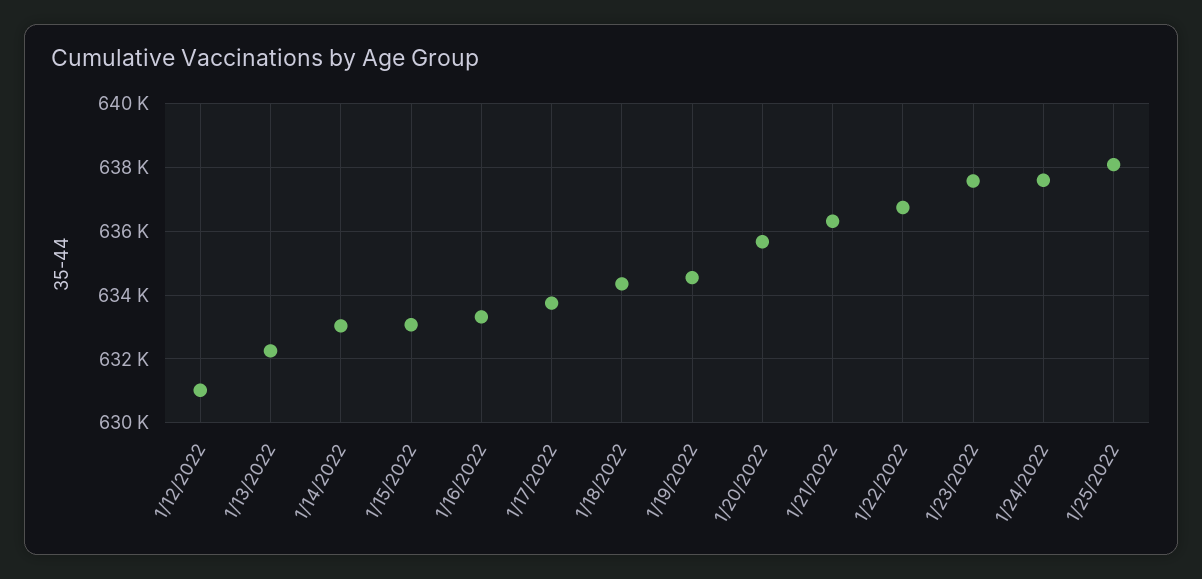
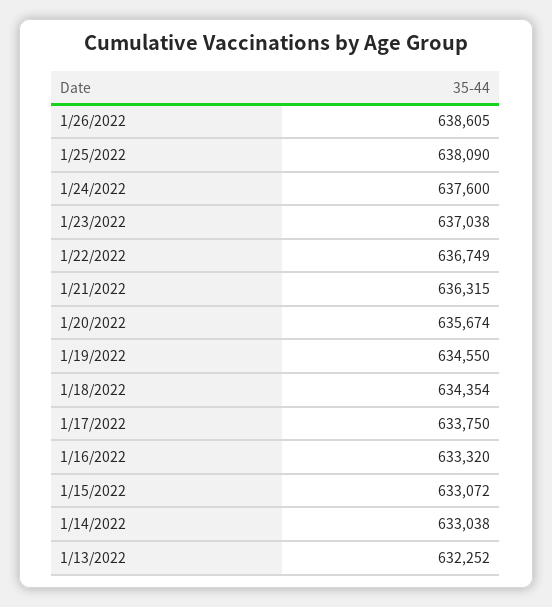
1/12/2022: 631000 -> none
1/23/2022: 637600 -> 637038
1/26/2022: none -> 638605

